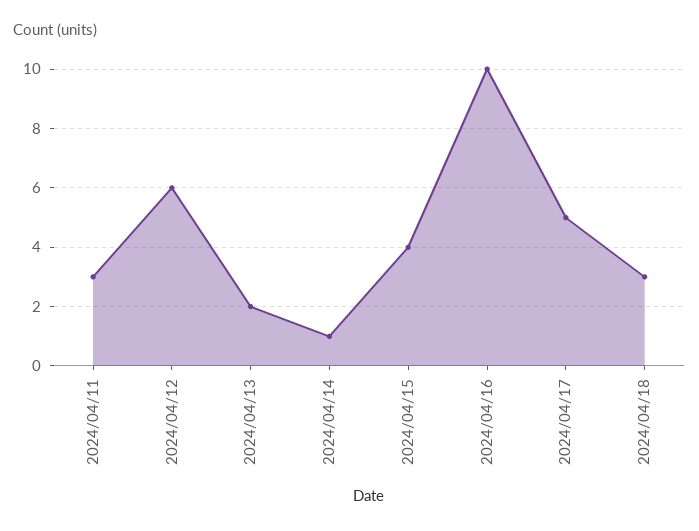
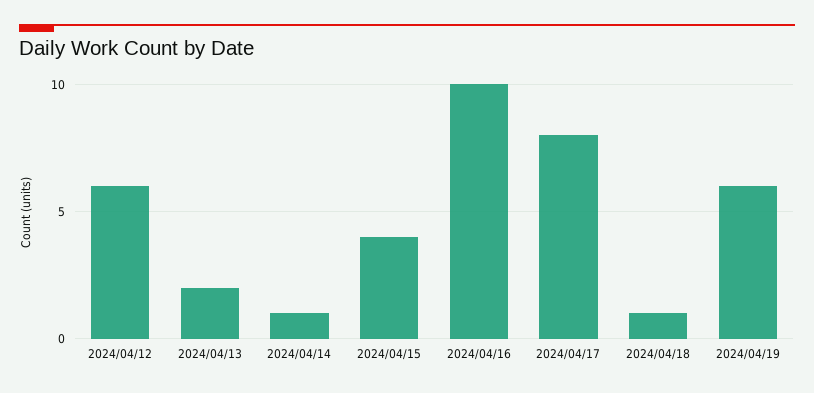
2024/04/11: 3 -> none
2024/04/17: 5 -> 8
2024/04/18: 3 -> 1
2024/04/19: none -> 6

